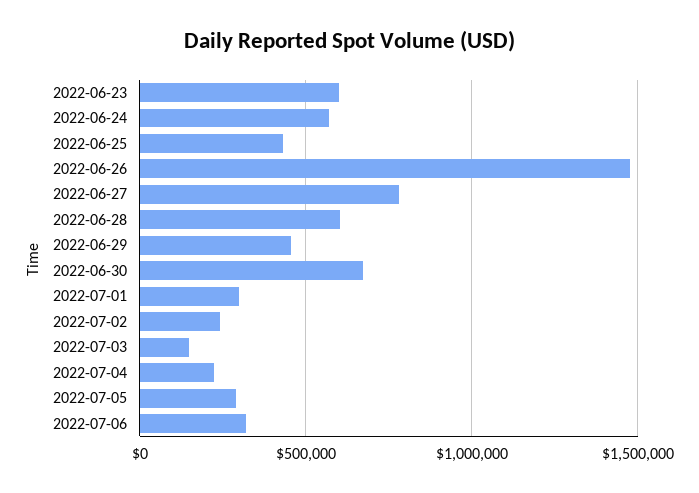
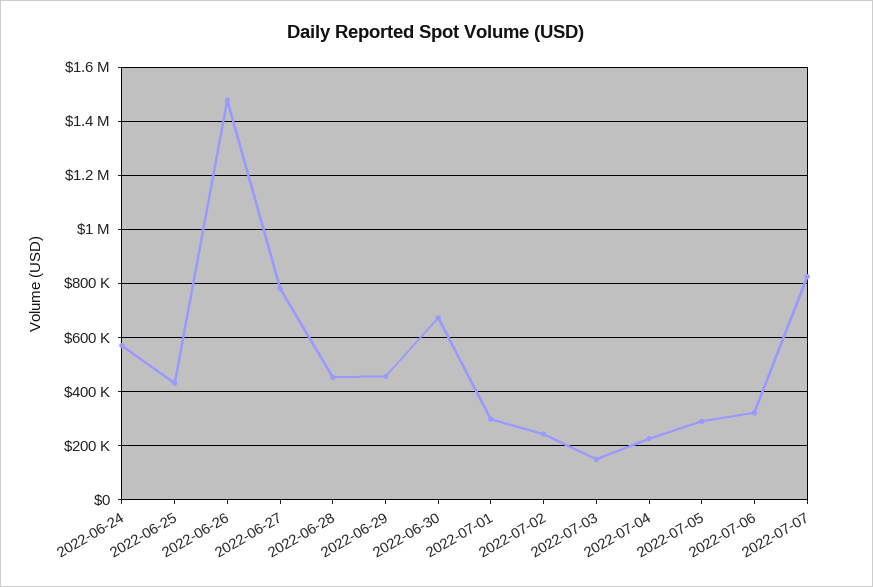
2022-06-23: 600000 -> none
2022-06-28: 600000 -> 450000
2022-07-07: none -> 825000

